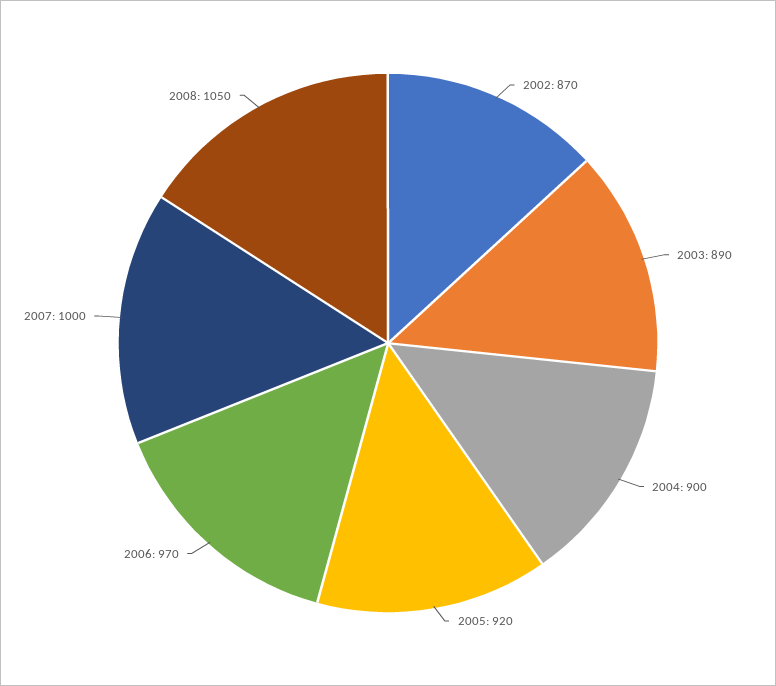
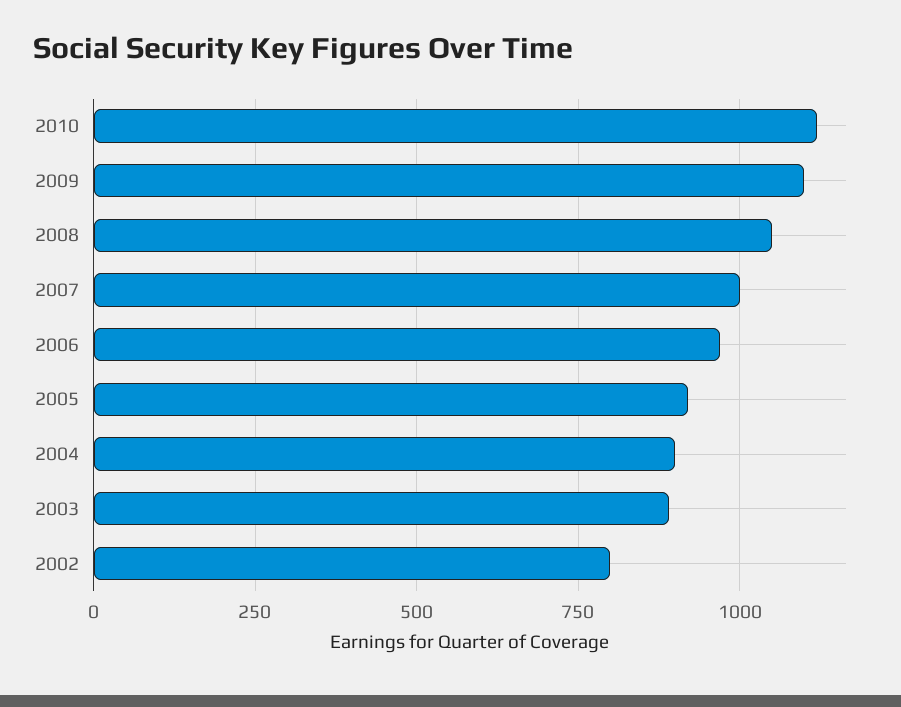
2002: 870 -> 800
2010: none -> 1125
2009: none -> 1100

